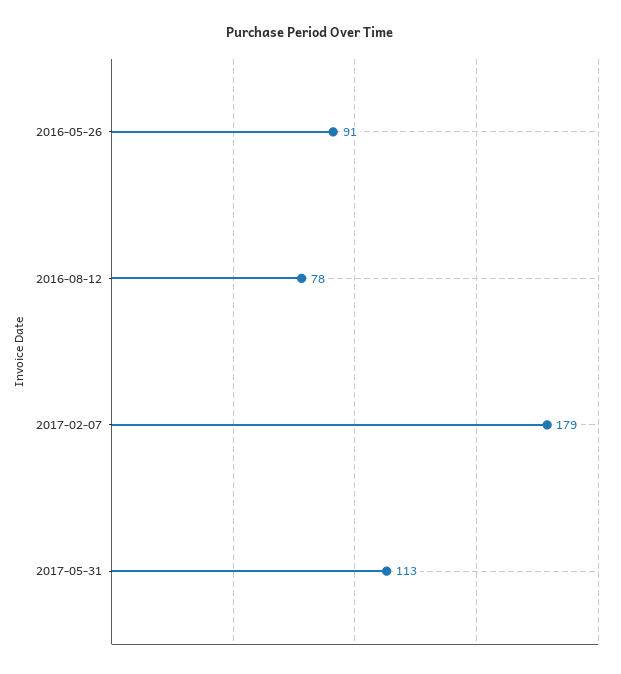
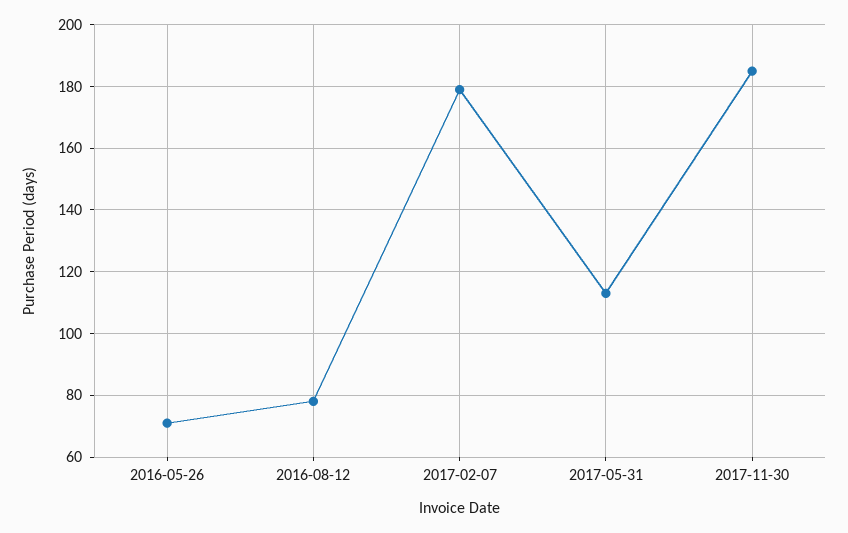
2016-05-26: 91 -> 70
2017-11-30: none -> 185

